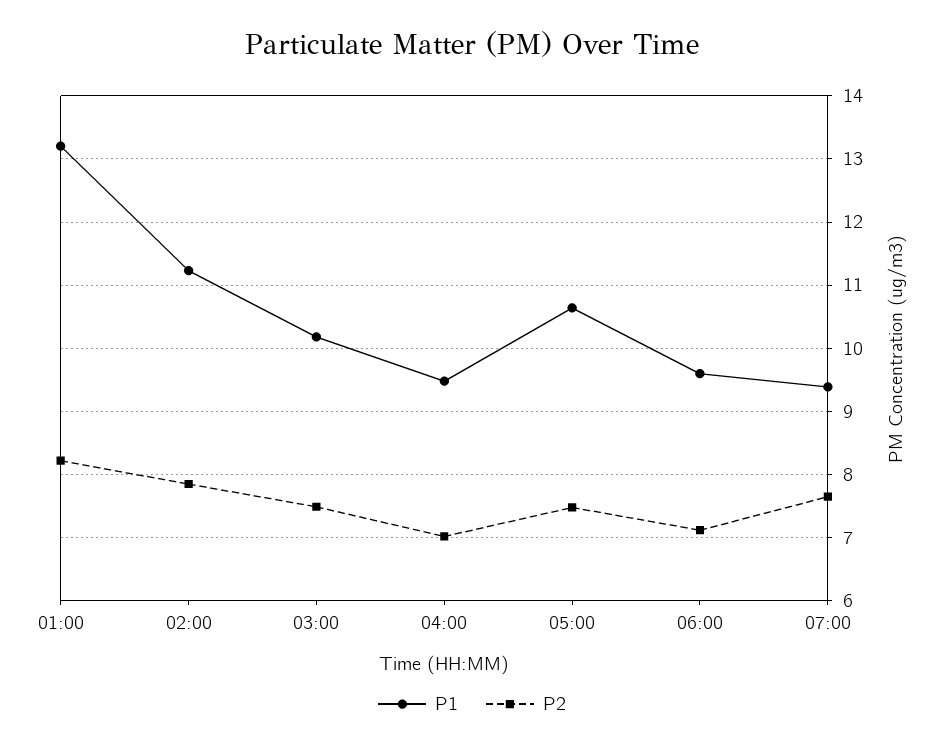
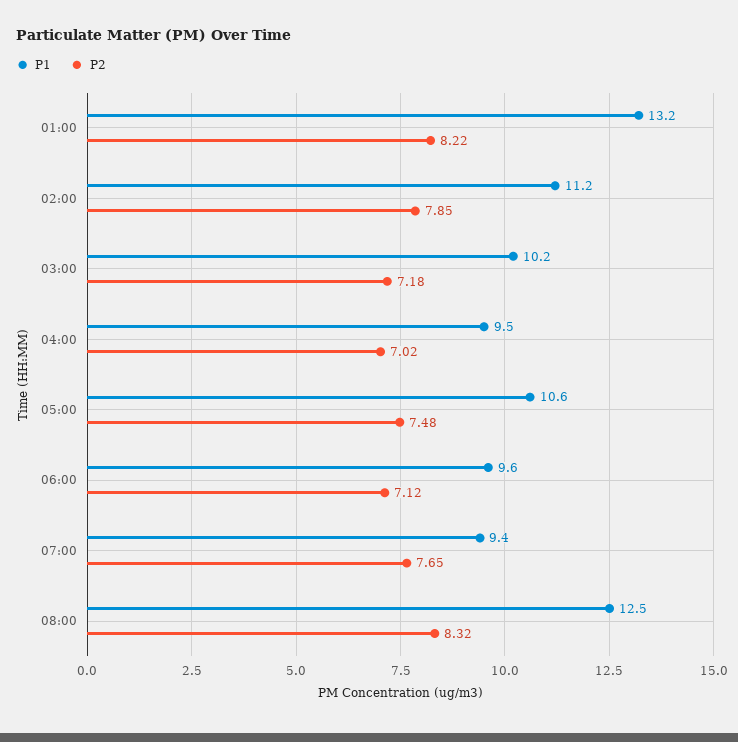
P2, 03:00: 7.5 -> 7.18
P1, 08:00: none -> 12.5
P2, 08:00: none -> 8.32

